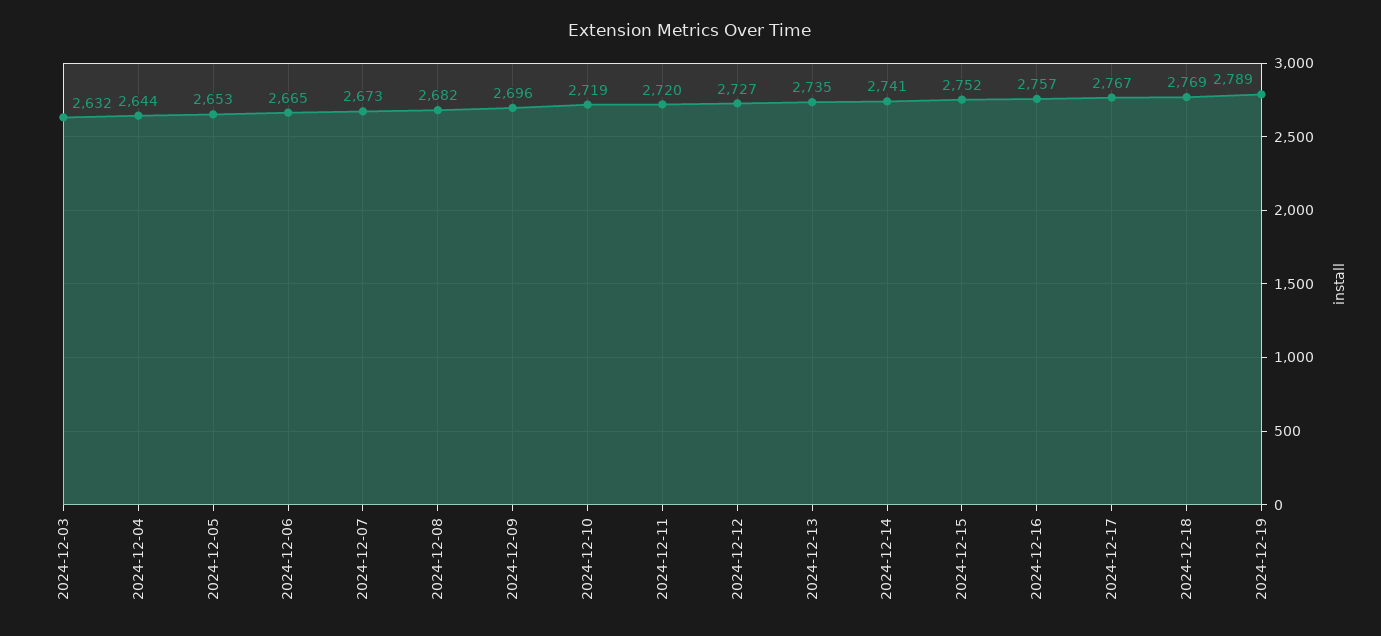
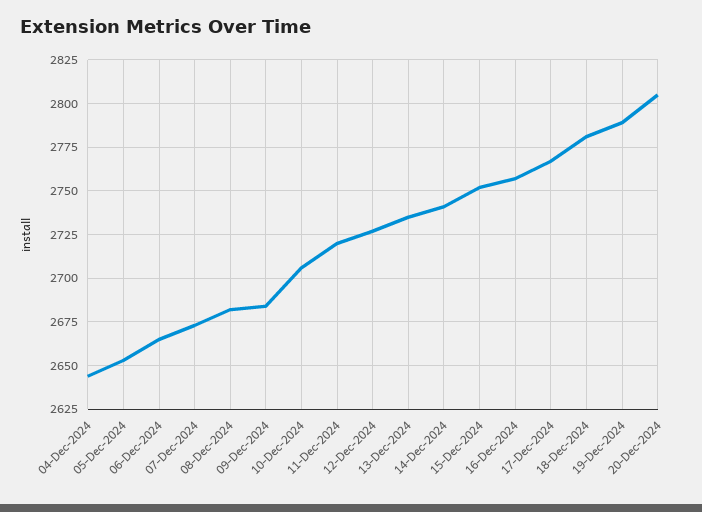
2024-12-03: 2632 -> none
2024-12-09: 2696 -> 2685
2024-12-10: 2719 -> 2705
2024-12-18: 2769 -> 2780
20-Dec-2024: none -> 2805

